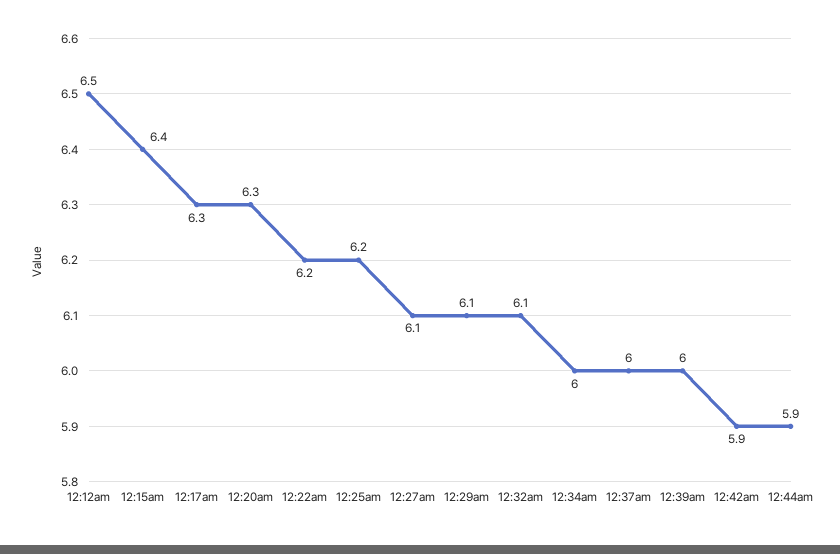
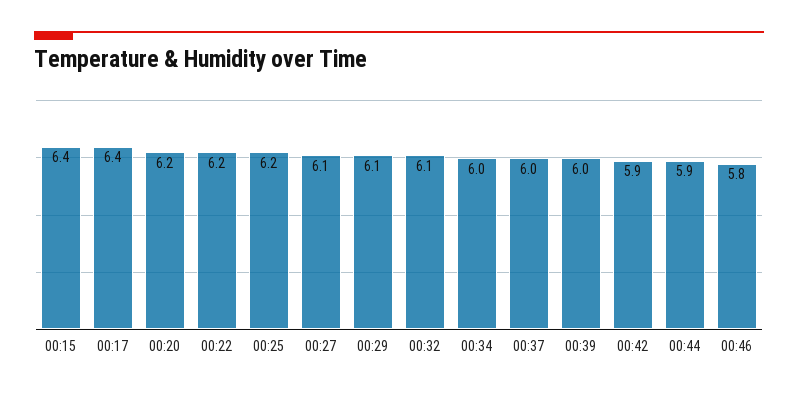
12:12am: 6.5 -> none
12:17am: 6.3 -> 6.4
12:20am: 6.3 -> 6.2
00:46: none -> 5.8

